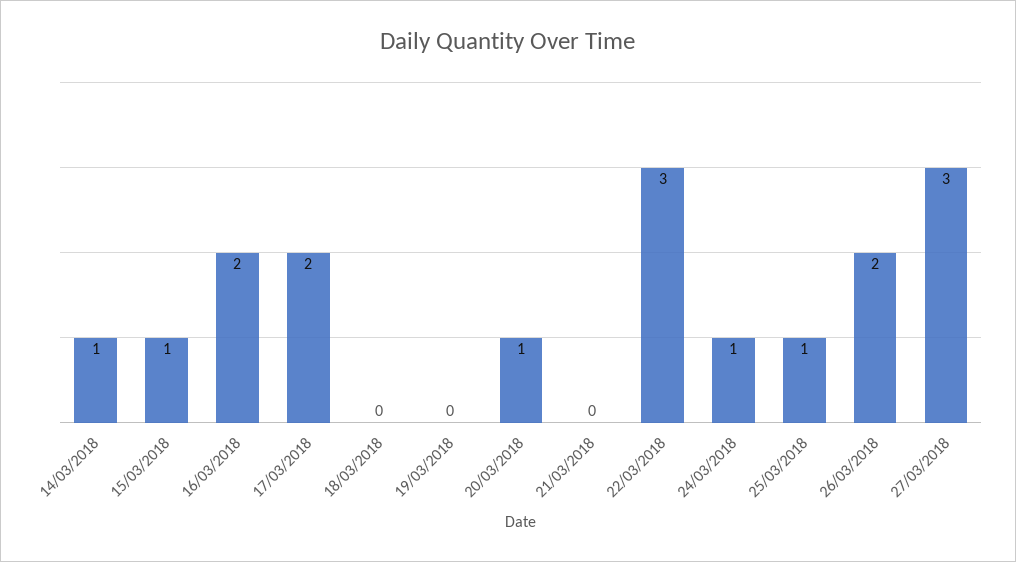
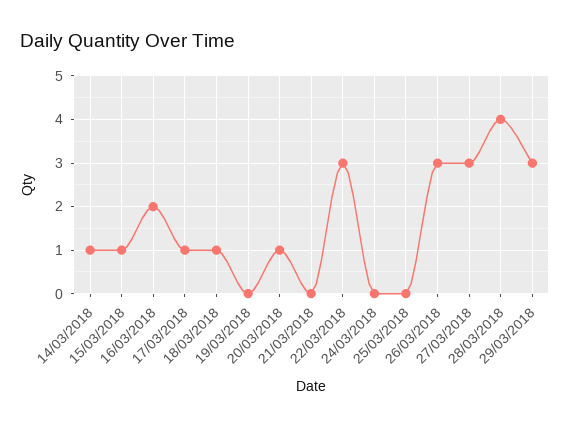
17/03/2018: 2 -> 1
18/03/2018: 0 -> 1
24/03/2018: 1 -> 0
25/03/2018: 1 -> 0
26/03/2018: 2 -> 3
28/03/2018: none -> 4
29/03/2018: none -> 3

